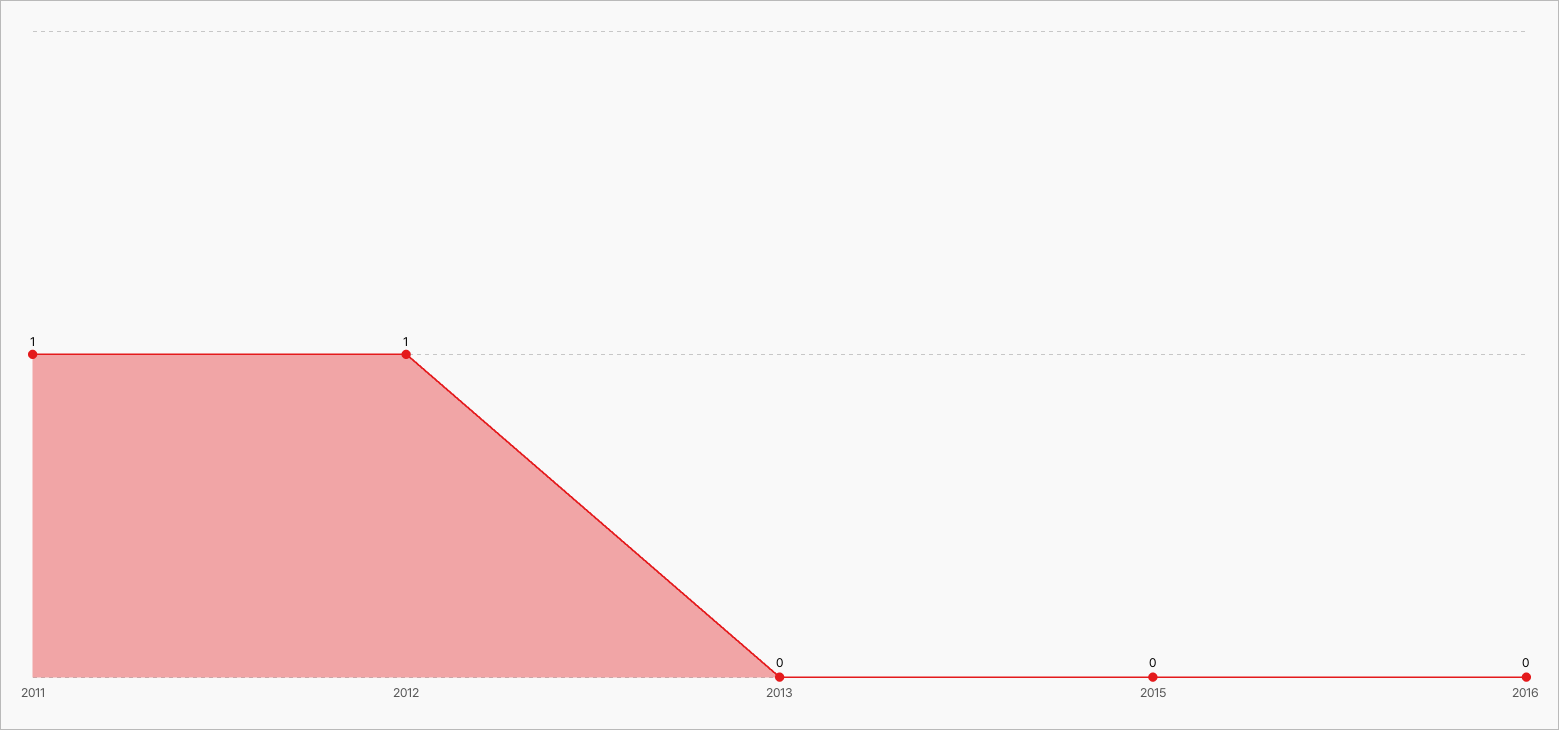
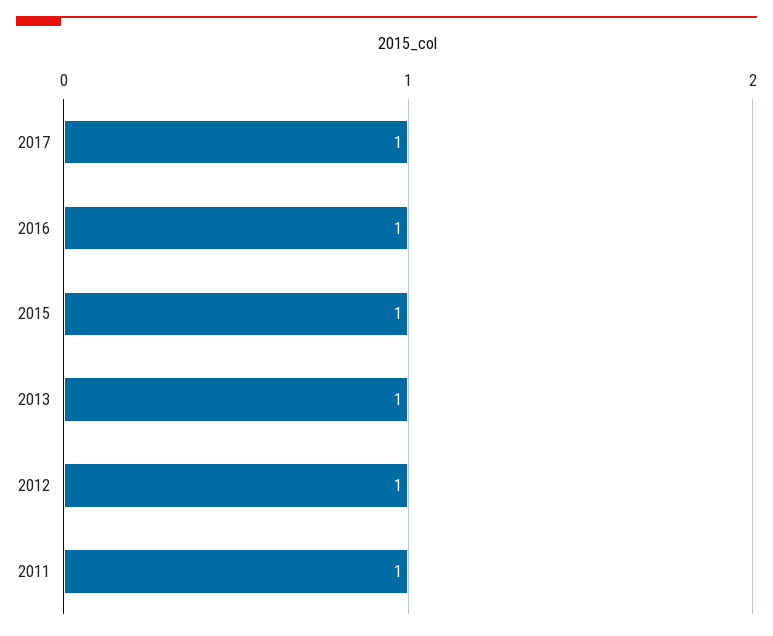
2013: 0 -> 1
2015: 0 -> 1
2016: 0 -> 1
2017: none -> 1

